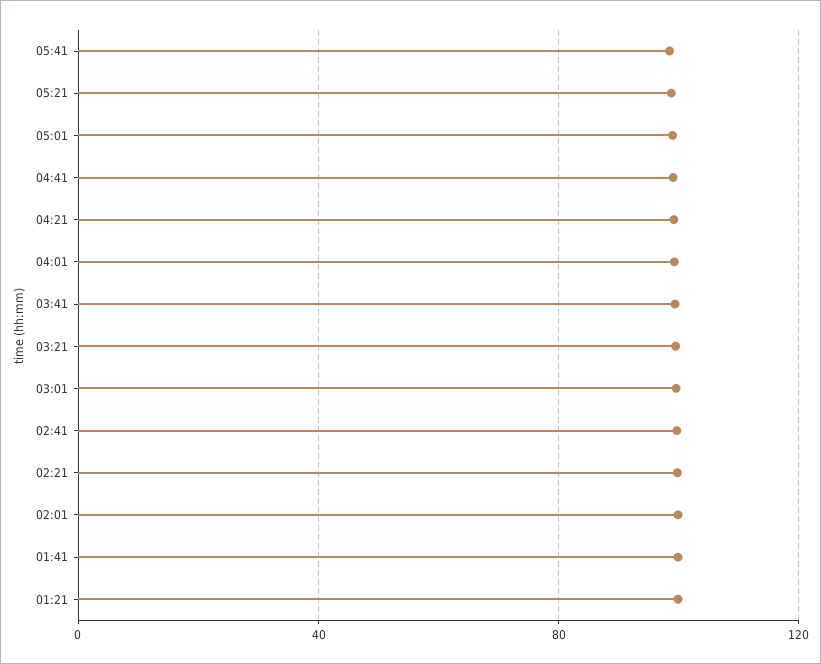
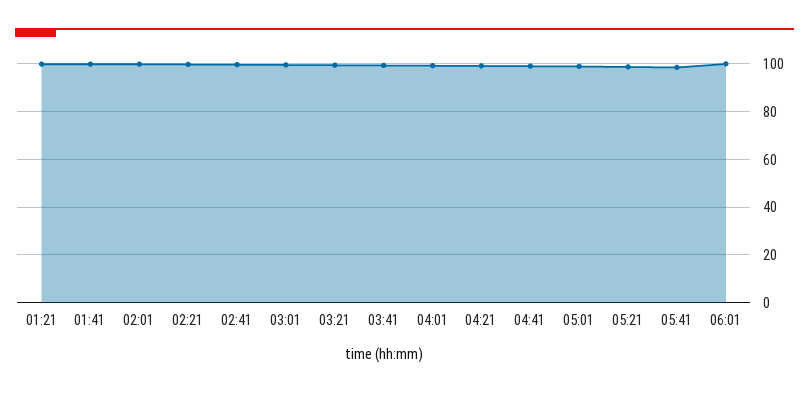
06:01: none -> 100

